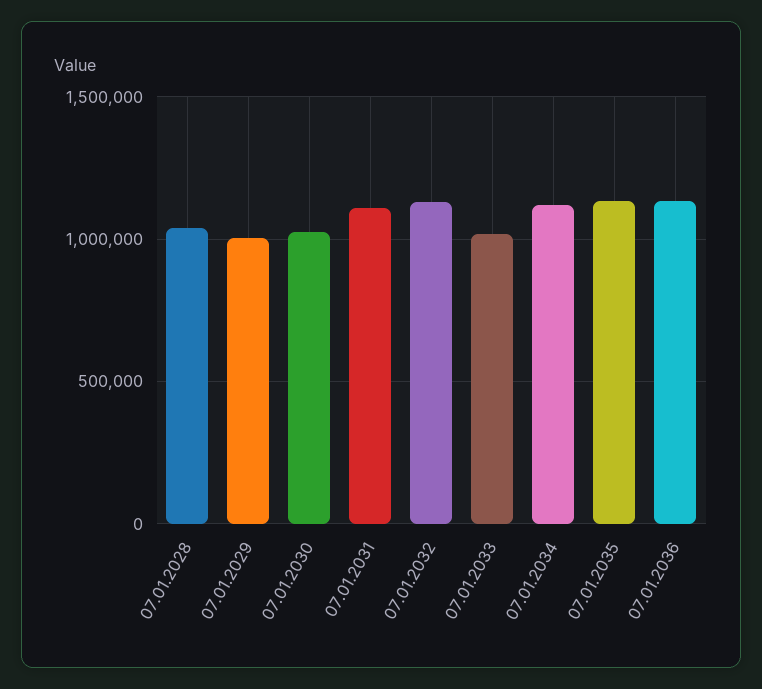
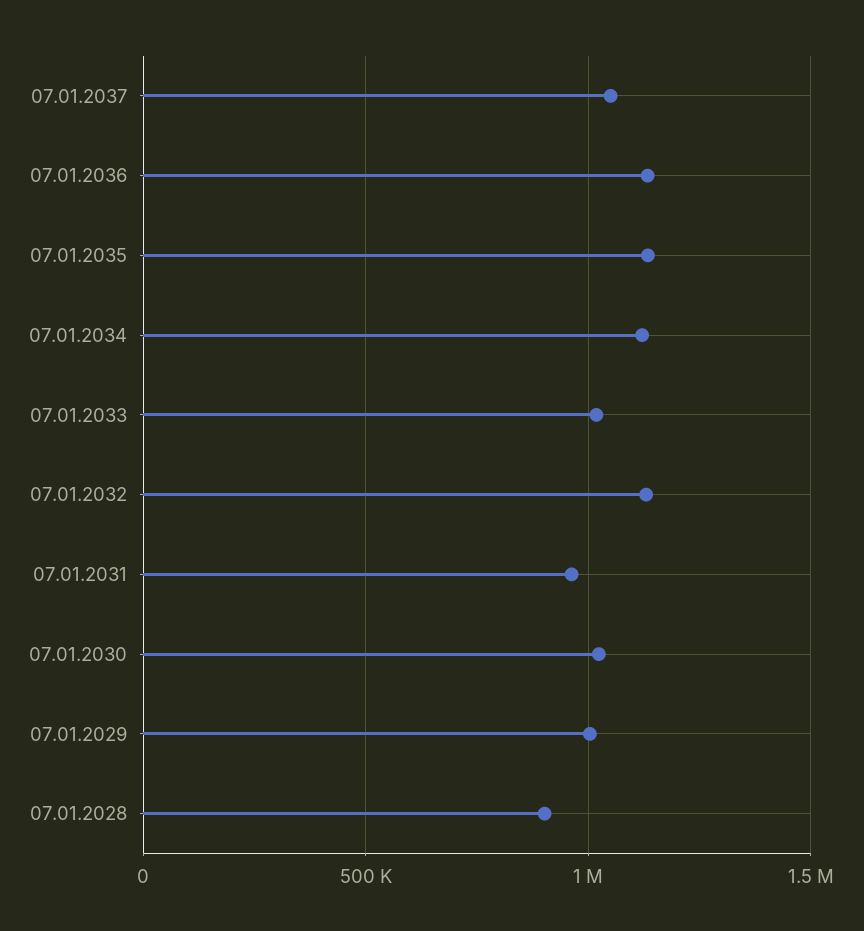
07.01.2028: 1050000 -> 900000
07.01.2031: 1100000 -> 950000
07.01.2037: none -> 1050000

